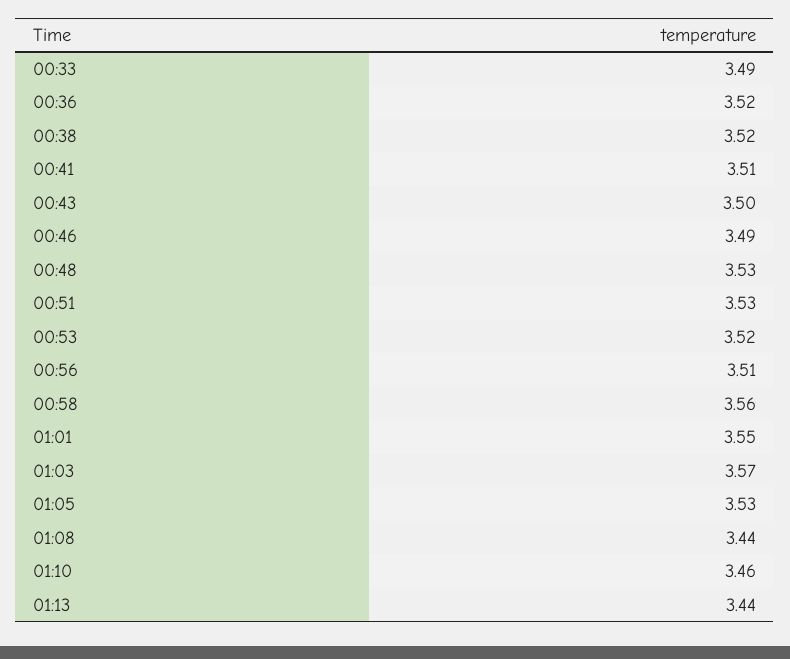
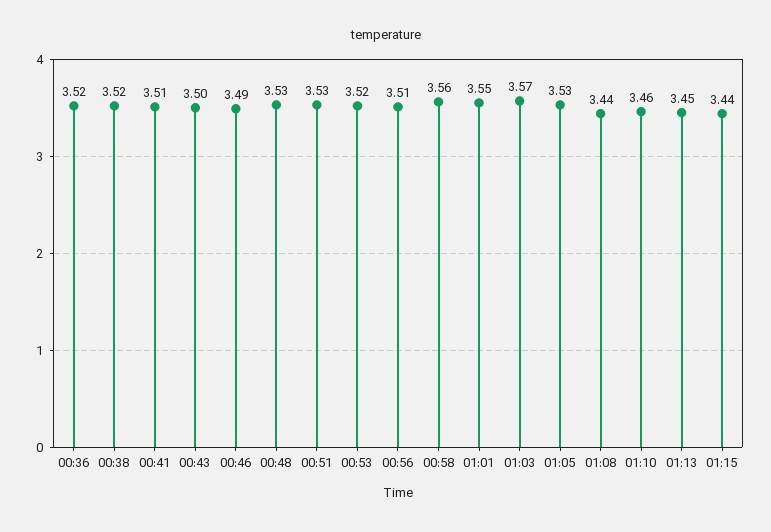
00:33: 3.49 -> none
01:13: 3.44 -> 3.45
01:15: none -> 3.44

